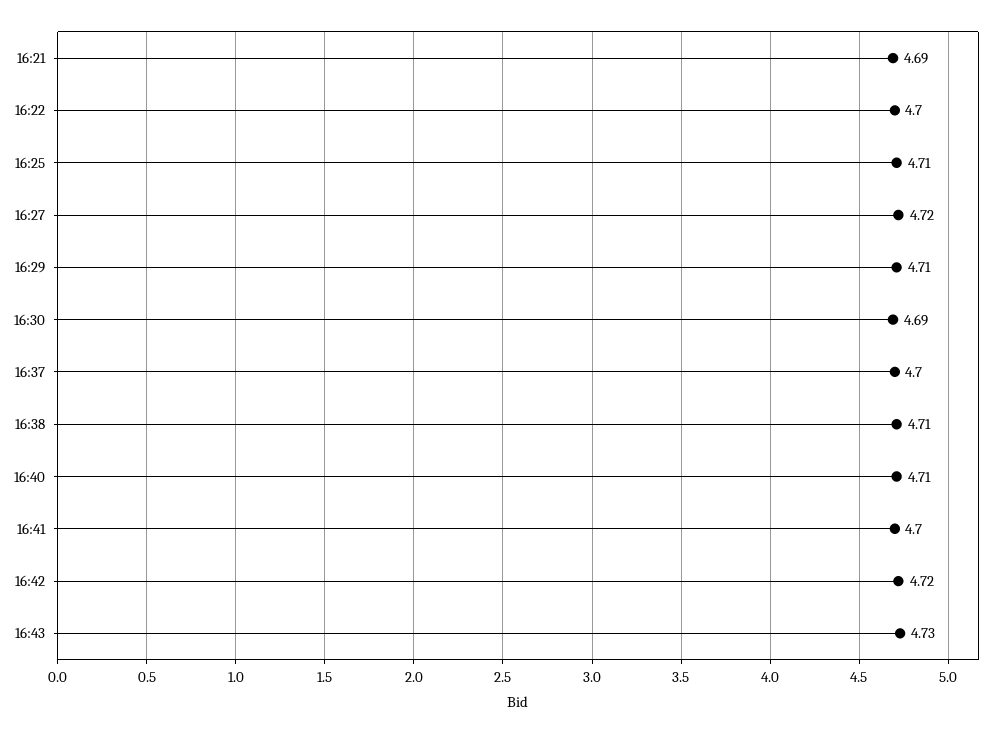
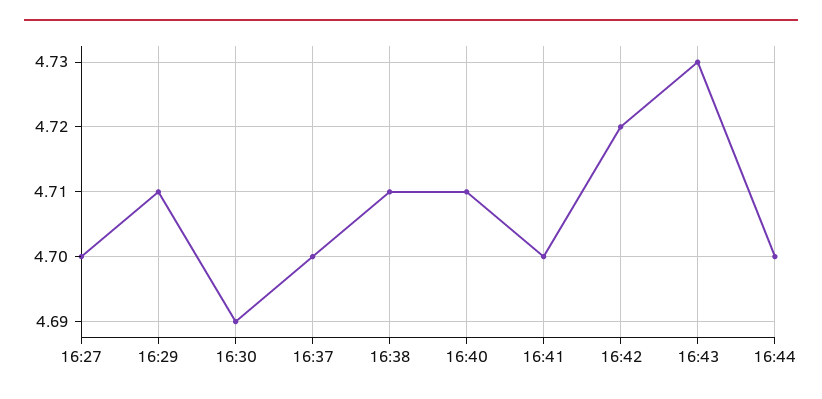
16:21: 4.69 -> none
16:22: 4.7 -> none
16:25: 4.71 -> none
16:27: 4.72 -> 4.7
16:44: none -> 4.7

